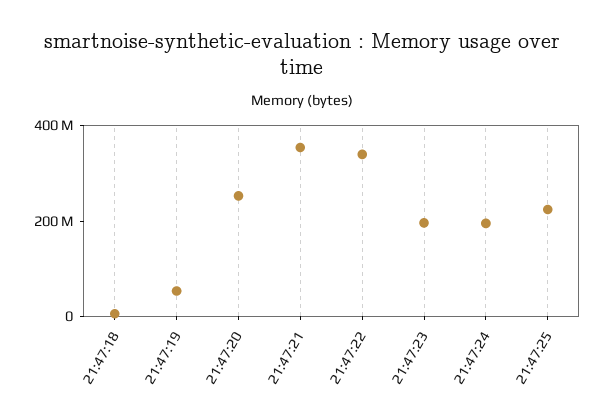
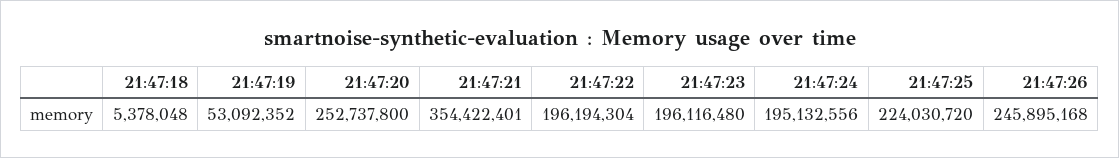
21:47:22: 350000000 -> 196194304
21:47:26: none -> 245895168

